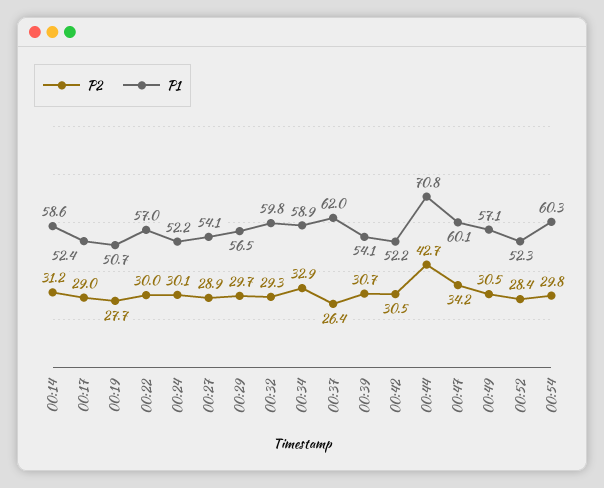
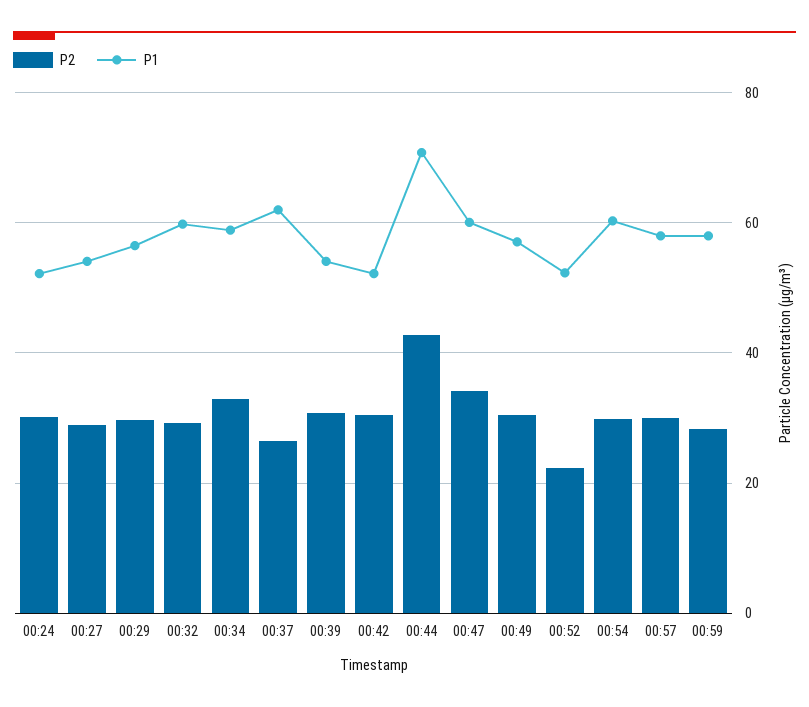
P2, 00:14: 31.2 -> none
P1, 00:14: 58.6 -> none
P2, 00:17: 29 -> none
P1, 00:17: 52.4 -> none
P2, 00:19: 27.7 -> none
P1, 00:19: 50.7 -> none
P2, 00:22: 30 -> none
P1, 00:22: 57 -> none
P2, 00:52: 28.4 -> 22
P2, 00:57: none -> 30
P1, 00:57: none -> 58
P2, 00:59: none -> 28
P1, 00:59: none -> 58

